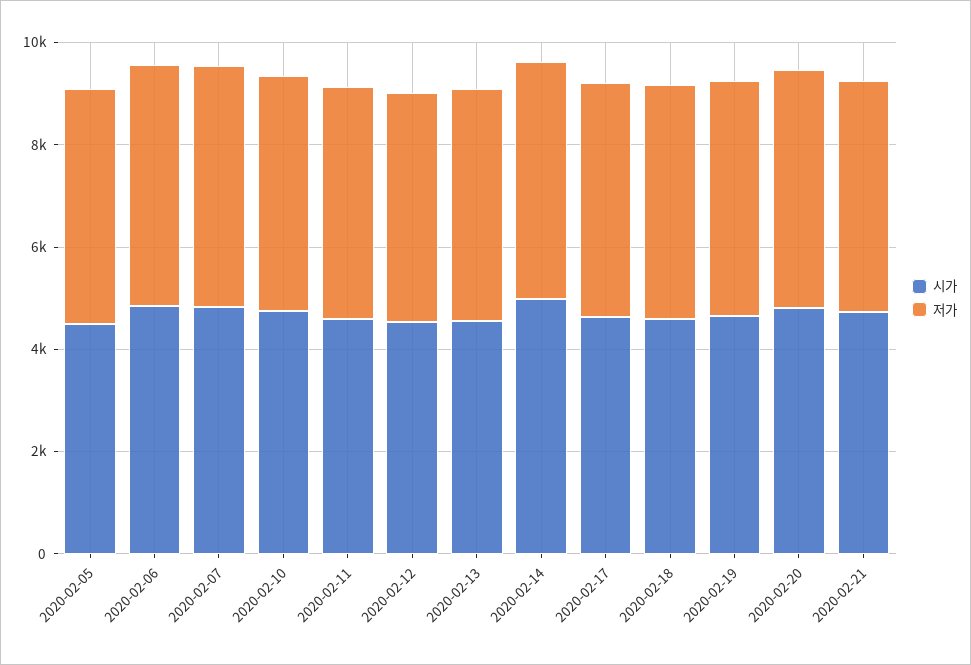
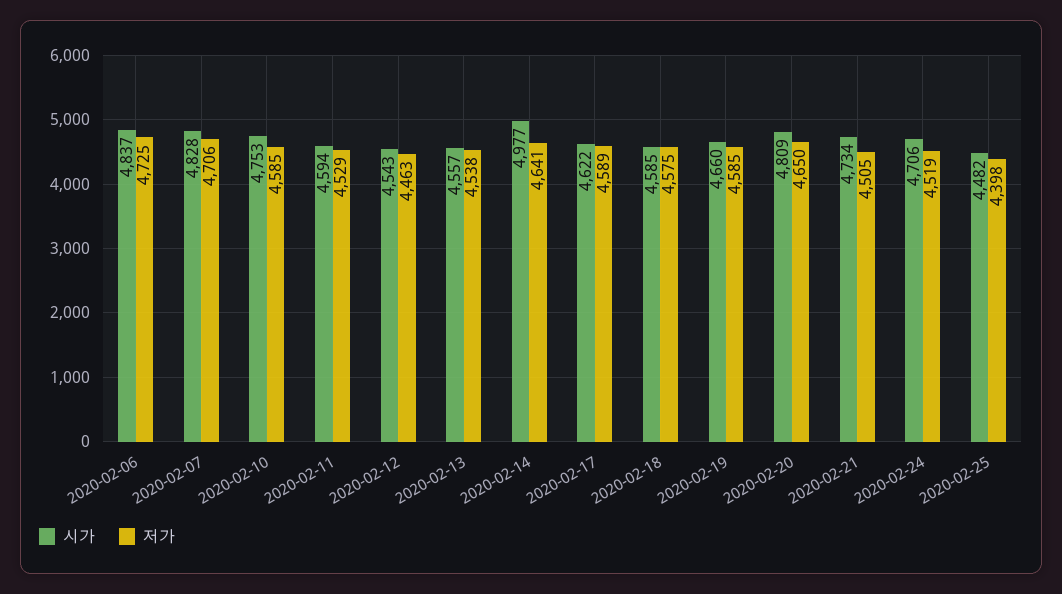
시가, 2020-02-05: 4500 -> none
저가, 2020-02-05: 4500 -> none
시가, 2020-02-24: none -> 4706
저가, 2020-02-24: none -> 4519
시가, 2020-02-25: none -> 4482
저가, 2020-02-25: none -> 4398

